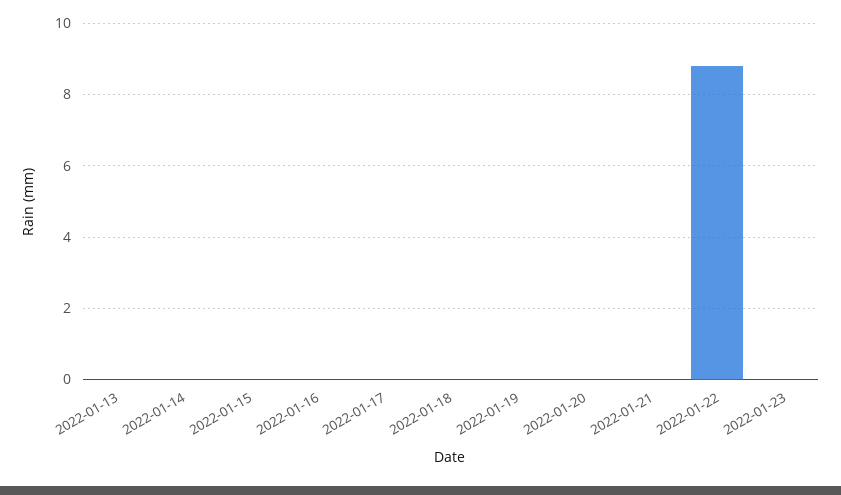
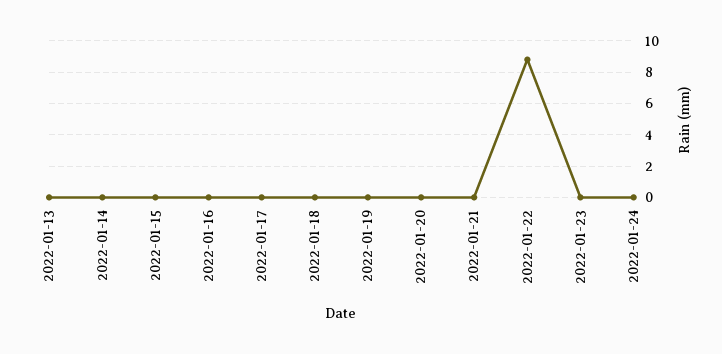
2022-01-24: none -> 0

